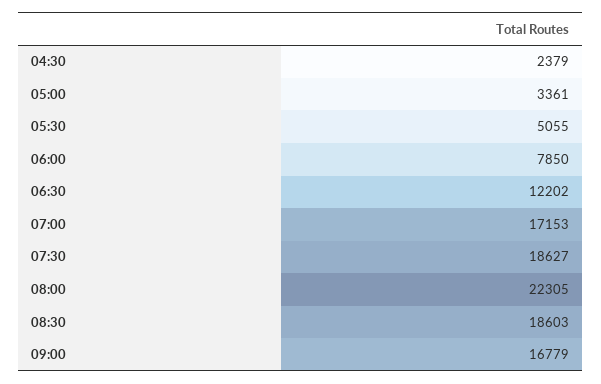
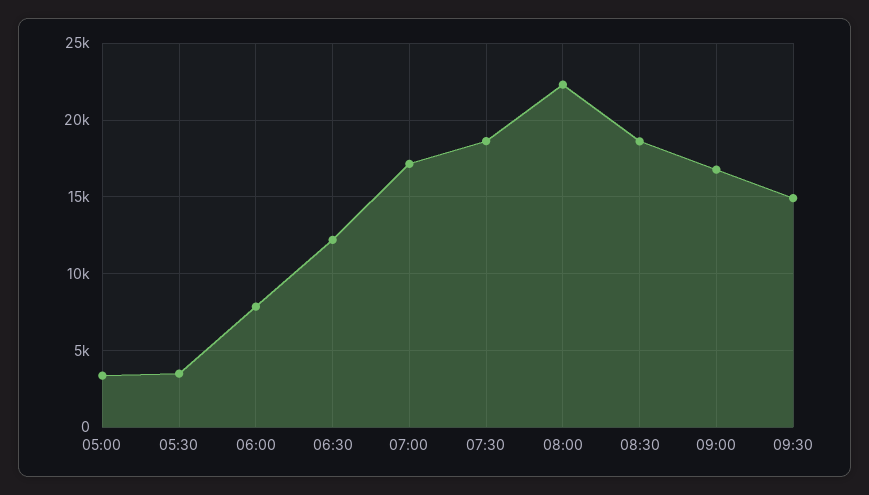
04:30: 2379 -> none
05:30: 5055 -> 3500
09:30: none -> 15000

